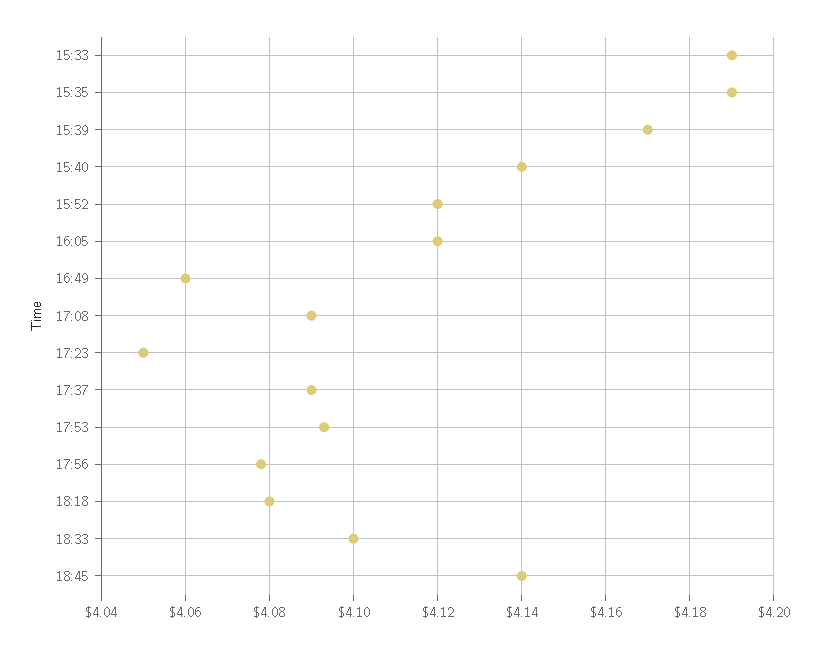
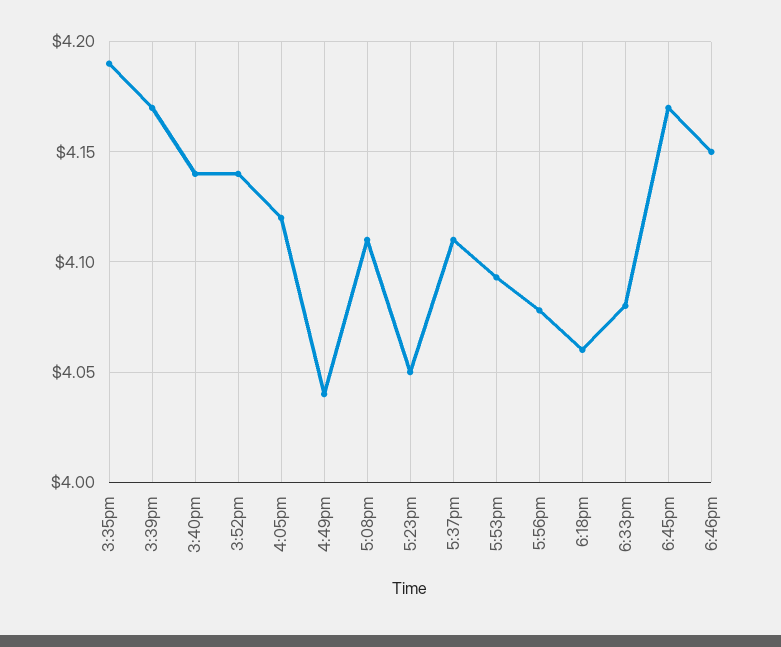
15:33: 4.19 -> none
15:52: 4.12 -> 4.14
16:49: 4.06 -> 4.04
17:08: 4.09 -> 4.11
17:37: 4.09 -> 4.11
18:18: 4.08 -> 4.06
18:33: 4.1 -> 4.08
18:45: 4.14 -> 4.17
6:46pm: none -> 4.15

